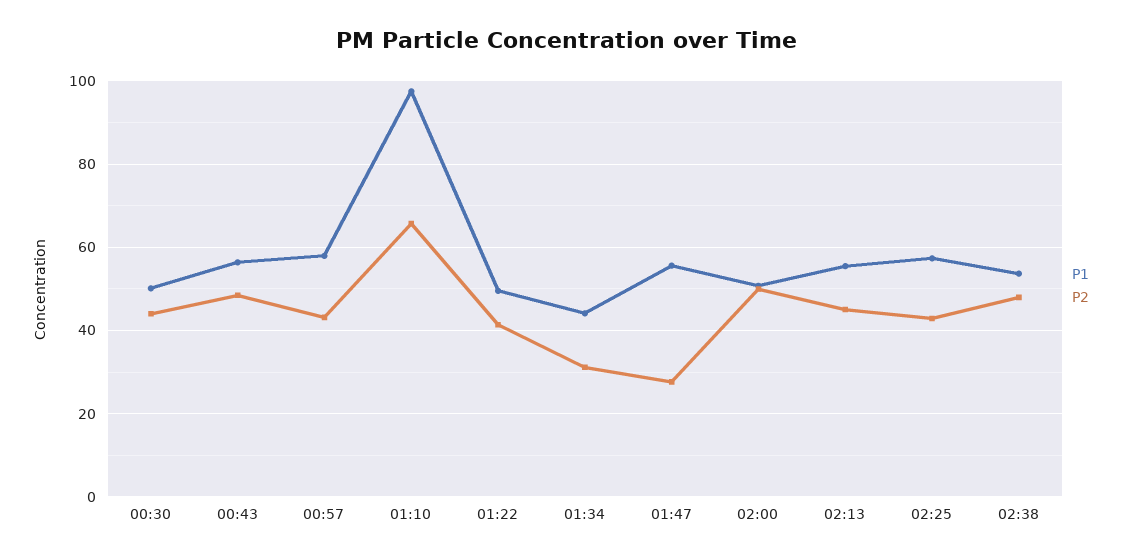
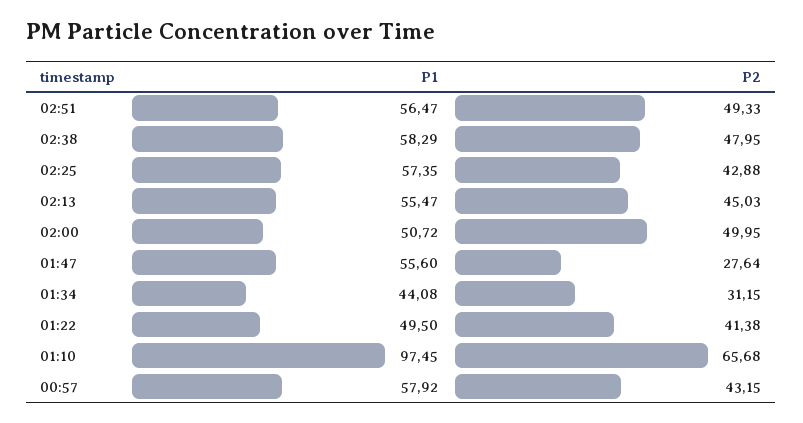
P1, 00:30: 50 -> none
P2, 00:30: 44 -> none
P1, 00:43: 56 -> none
P2, 00:43: 48 -> none
P1, 02:38: 54 -> 58.29
P1, 02:51: none -> 56.47
P2, 02:51: none -> 49.33

